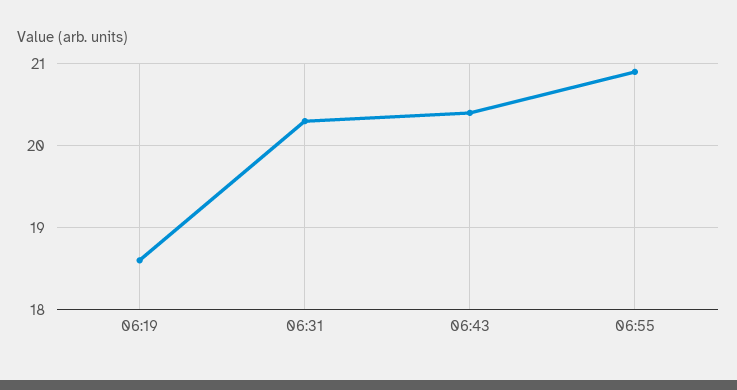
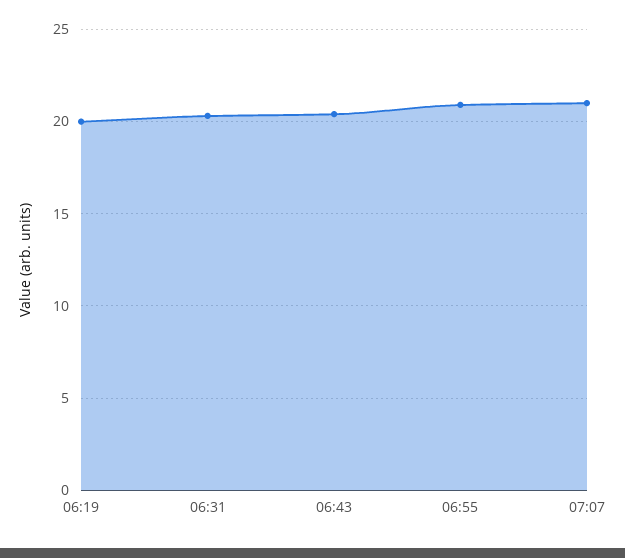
06:19: 18.6 -> 20
07:07: none -> 21

